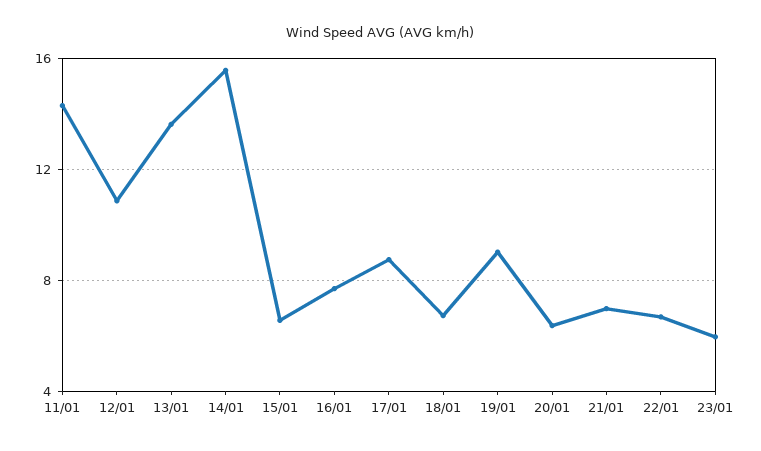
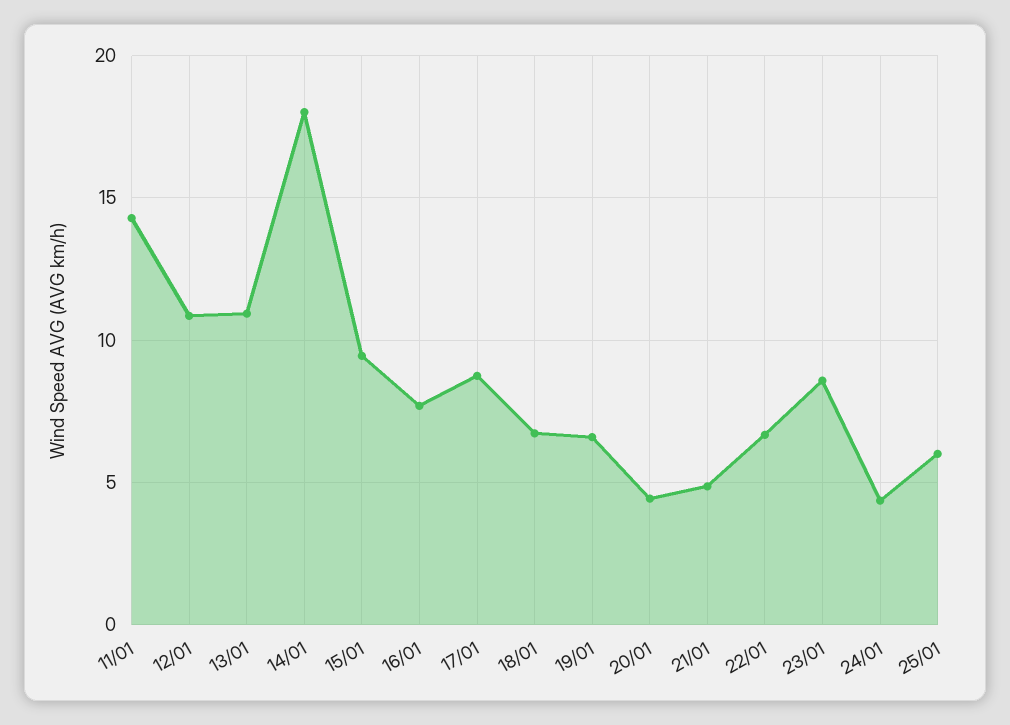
13/01: 13.5 -> 11
14/01: 15.5 -> 18
15/01: 6.5 -> 9.5
19/01: 9 -> 6.5
20/01: 6.5 -> 4.5
21/01: 7 -> 5
23/01: 6 -> 8.5
24/01: none -> 4.5
25/01: none -> 6

